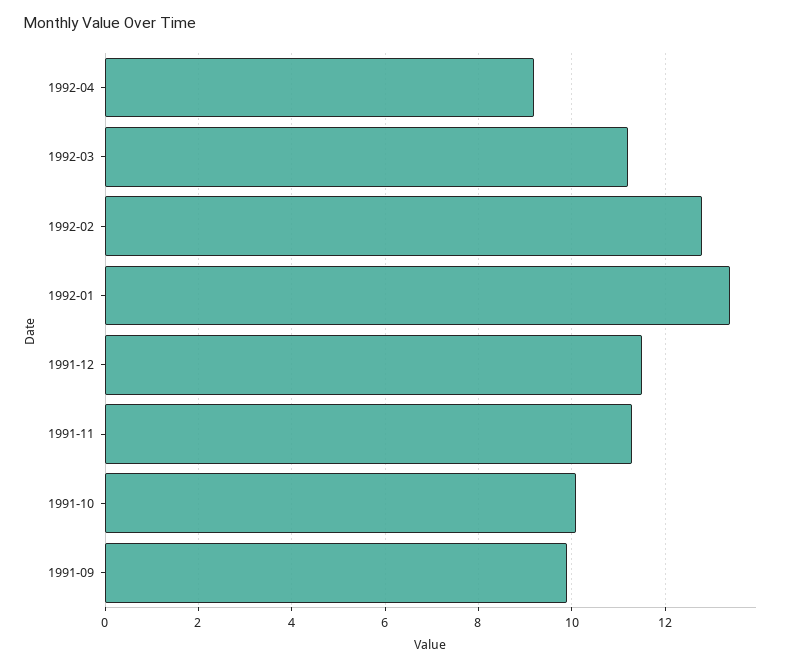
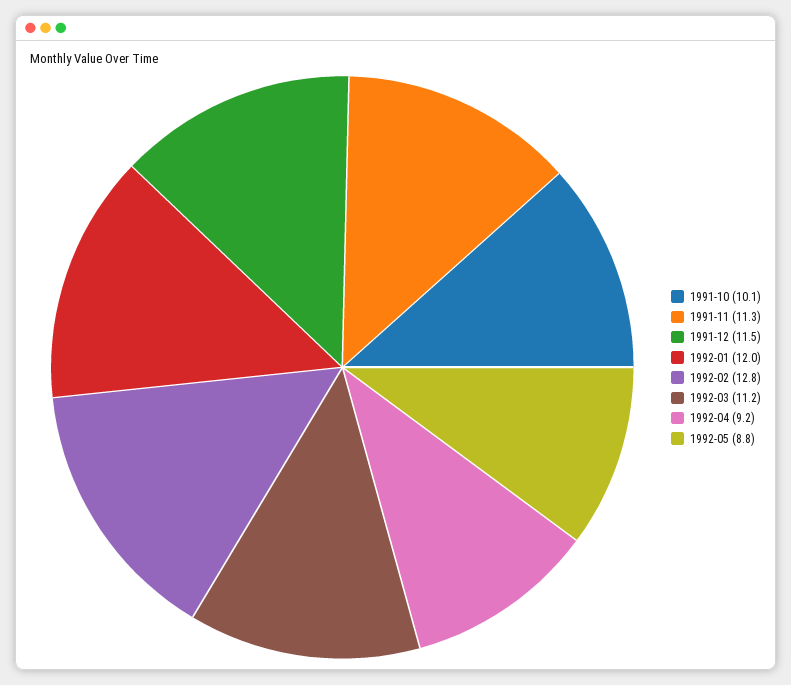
1992-01: 13.5 -> 12
1991-09: 10 -> none
1992-05: none -> 8.8

